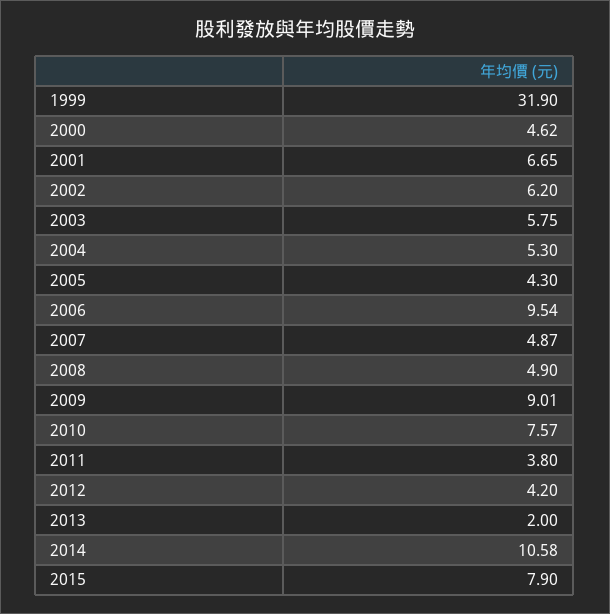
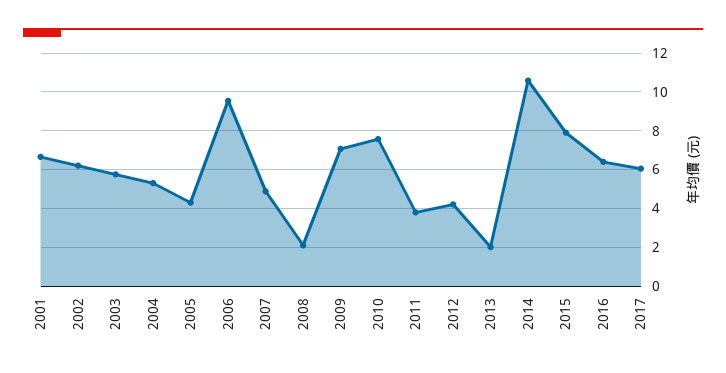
1999: 31.9 -> none
2000: 4.62 -> none
2008: 4.9 -> 2
2009: 9.01 -> 7
2016: none -> 6.5
2017: none -> 6

